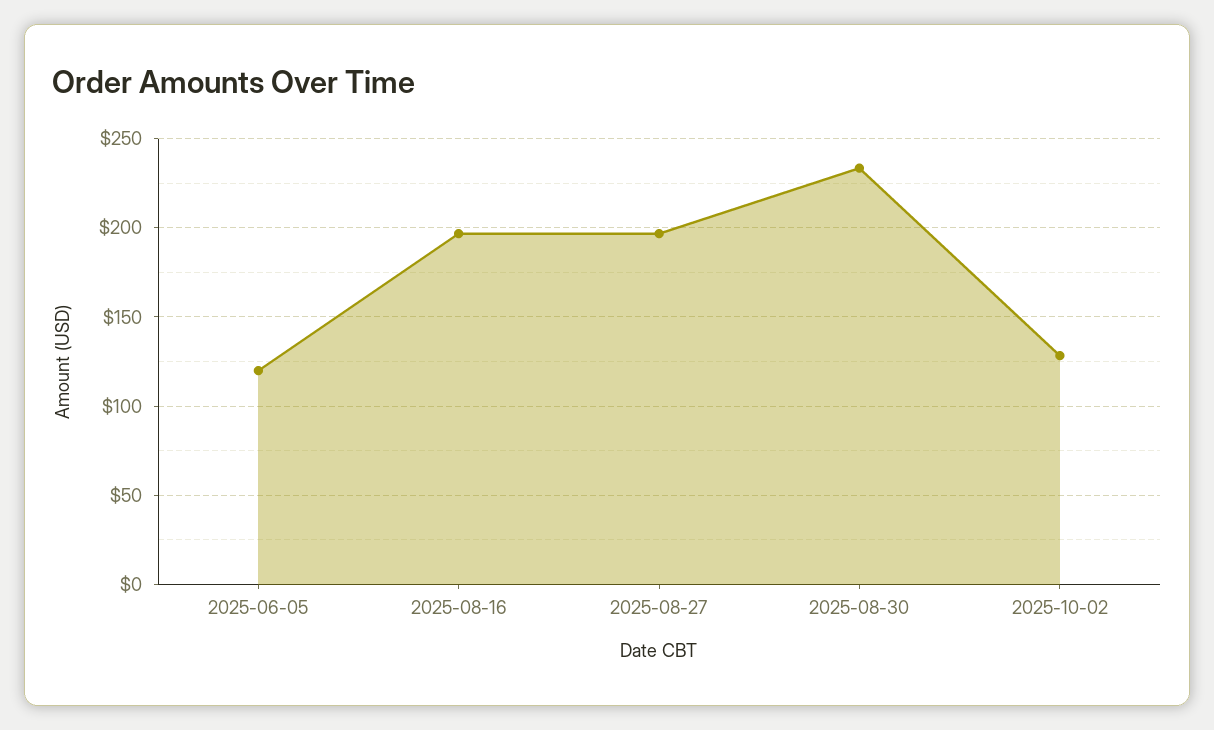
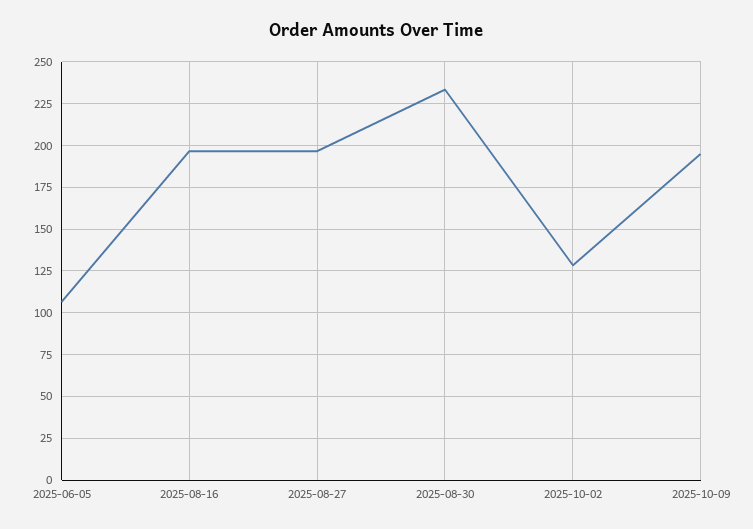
2025-06-05: 120 -> 105
2025-10-09: none -> 195

